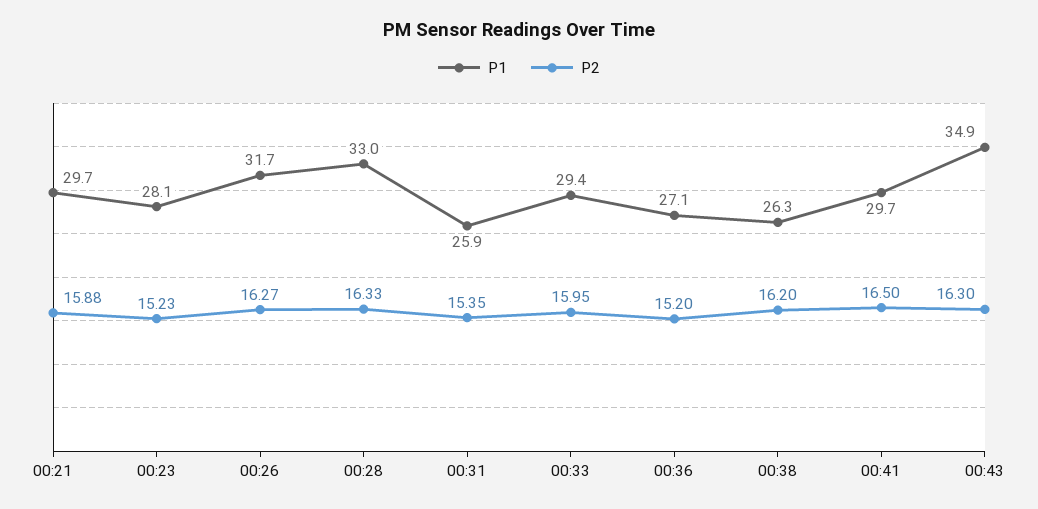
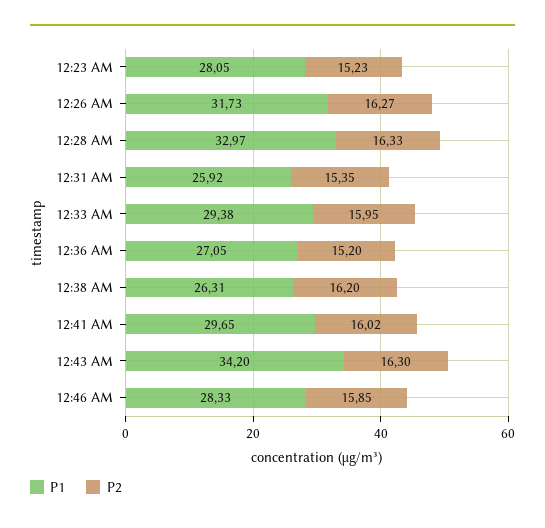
P1, 00:21: 29.7 -> none
P2, 00:21: 15.88 -> none
P2, 00:41: 16.5 -> 16.02
P1, 00:43: 34.9 -> 34.2
P1, 12:46 AM: none -> 28.33
P2, 12:46 AM: none -> 15.85

